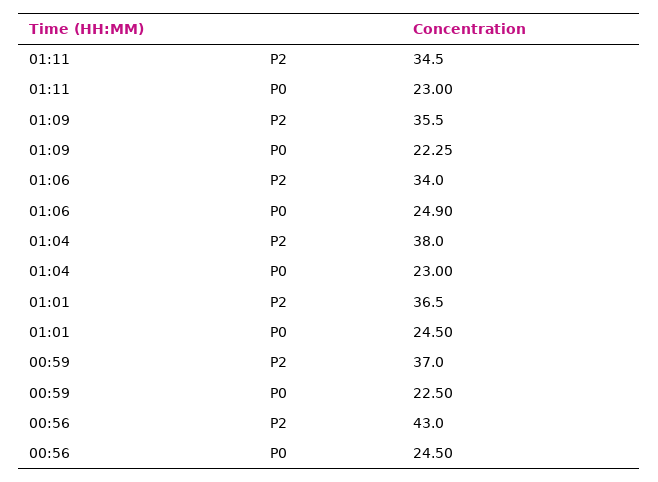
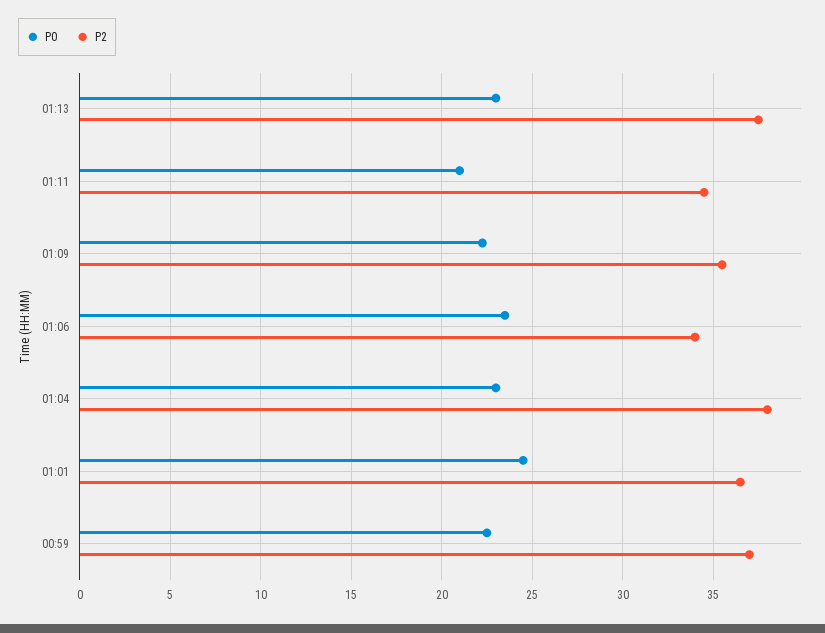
P0, 01:11: 23 -> 21
P0, 01:06: 24.9 -> 23.5
P2, 00:56: 43 -> none
P0, 00:56: 24.5 -> none
P0, 01:13: none -> 23
P2, 01:13: none -> 37.5

